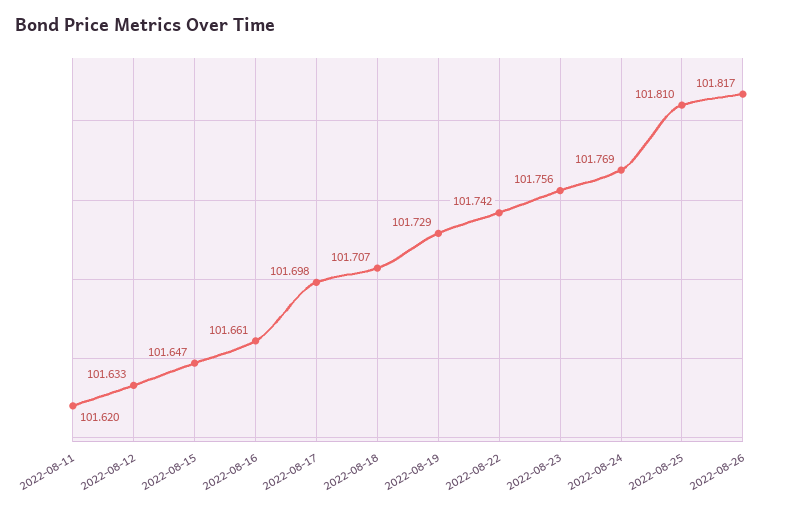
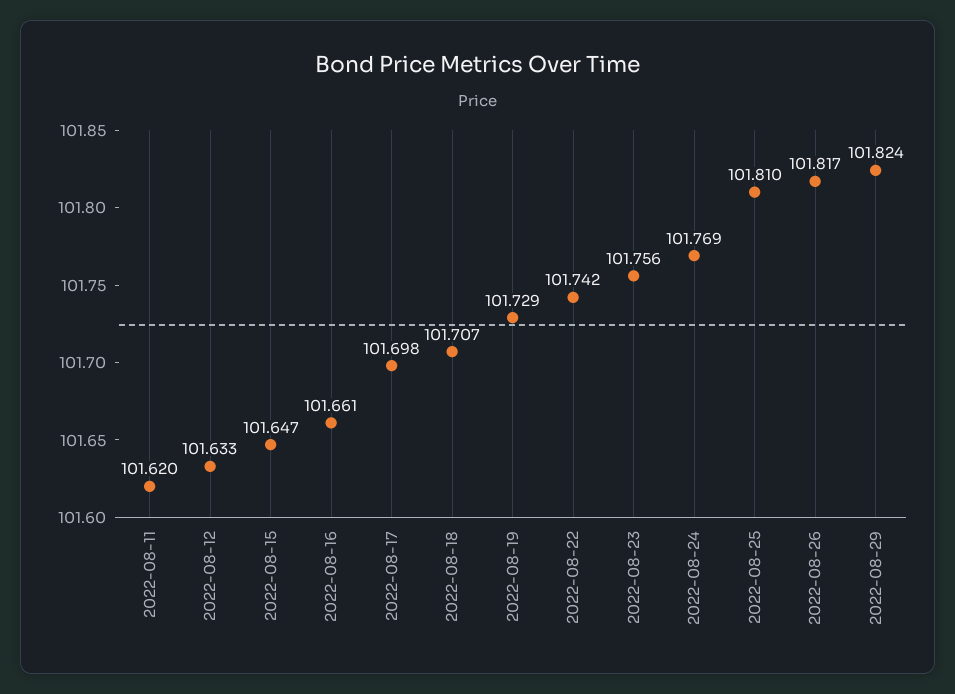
2022-08-29: none -> 101.824

